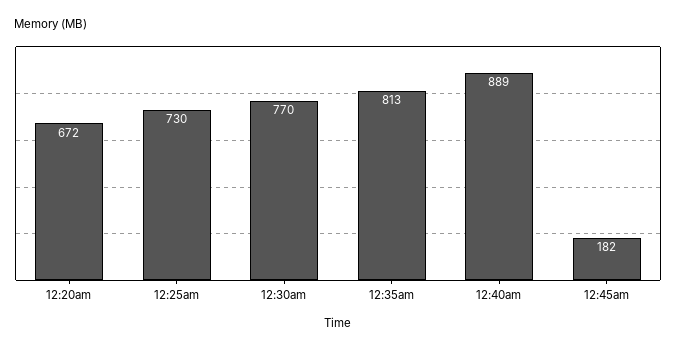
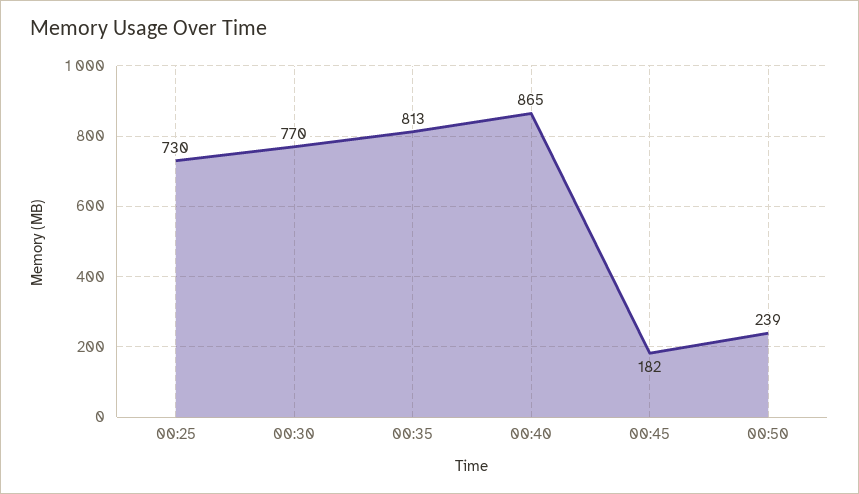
12:20am: 672 -> none
12:40am: 889 -> 865
00:50: none -> 239

